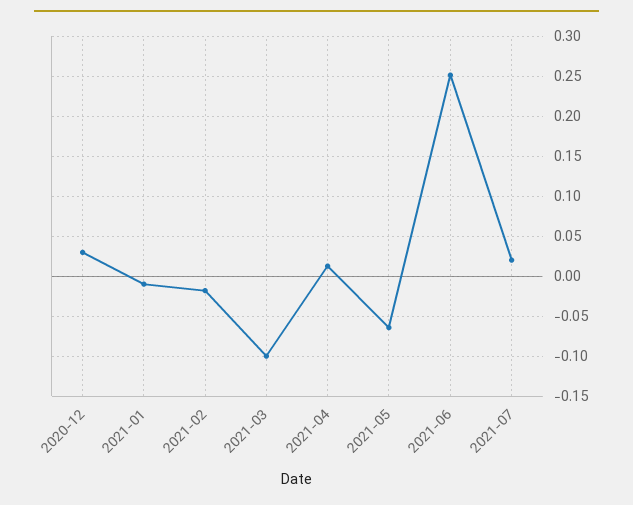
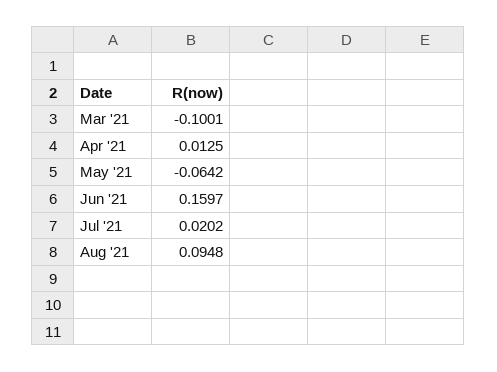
2020-12: 0.03 -> none
2021-01: -0.01 -> none
2021-02: -0.02 -> none
2021-06: 0.25 -> 0.1597
Aug '21: none -> 0.0948

